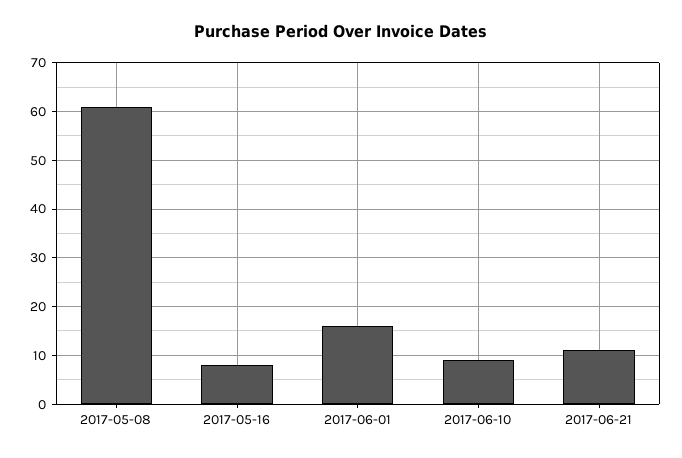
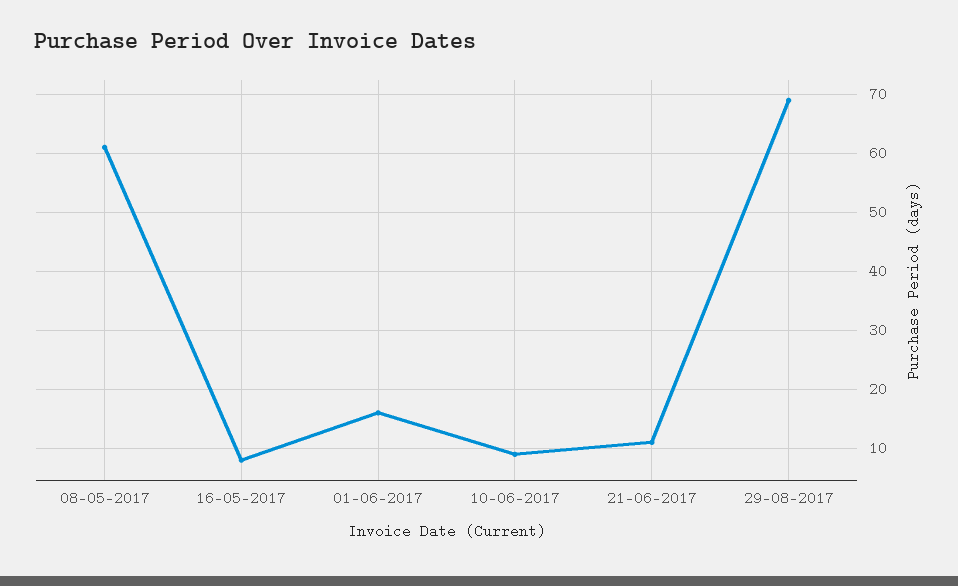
29-08-2017: none -> 70

